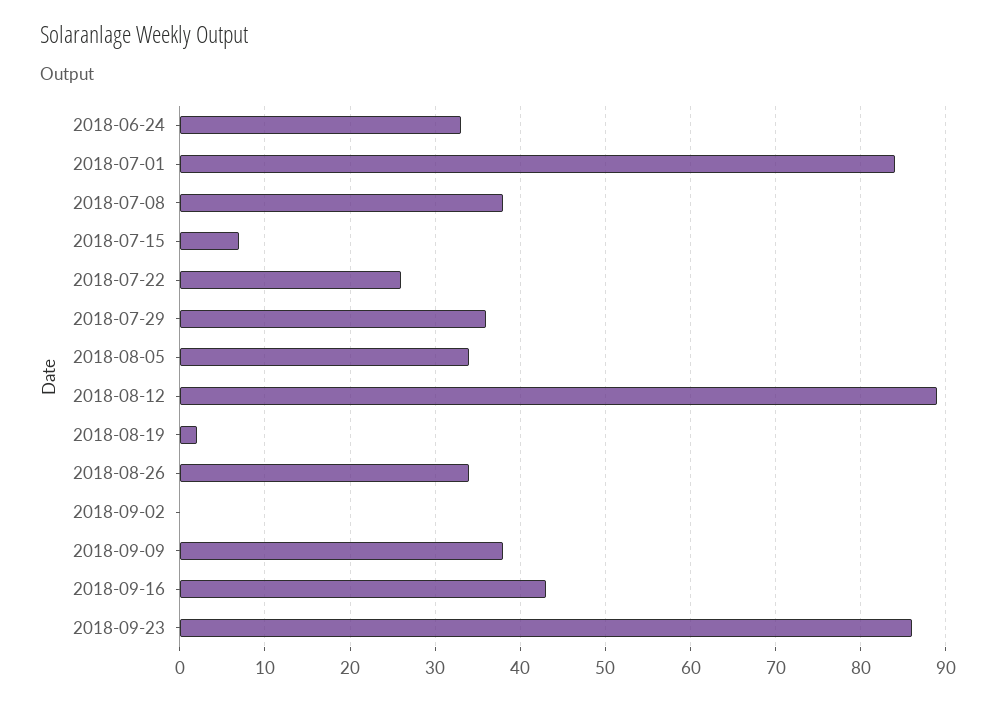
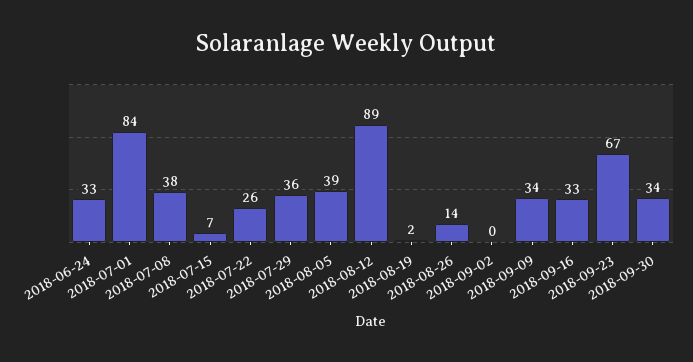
2018-08-05: 34 -> 39
2018-08-26: 34 -> 14
2018-09-09: 38 -> 34
2018-09-16: 43 -> 33
2018-09-23: 86 -> 67
2018-09-30: none -> 34

